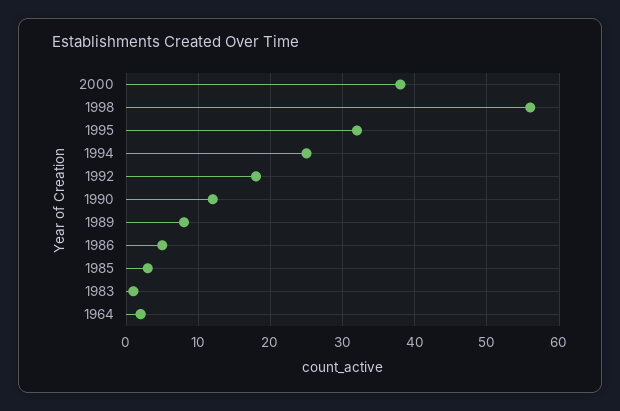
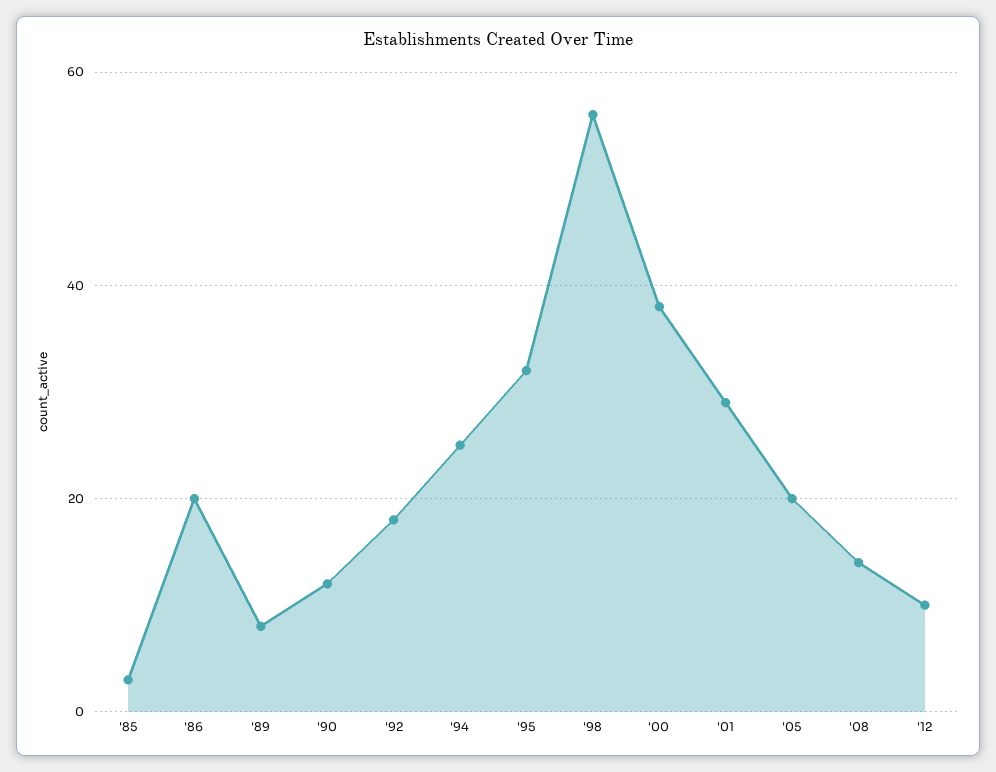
1986: 5 -> 20
1983: 1 -> none
1964: 2 -> none
'01: none -> 30
'05: none -> 20
'08: none -> 15
'12: none -> 10

